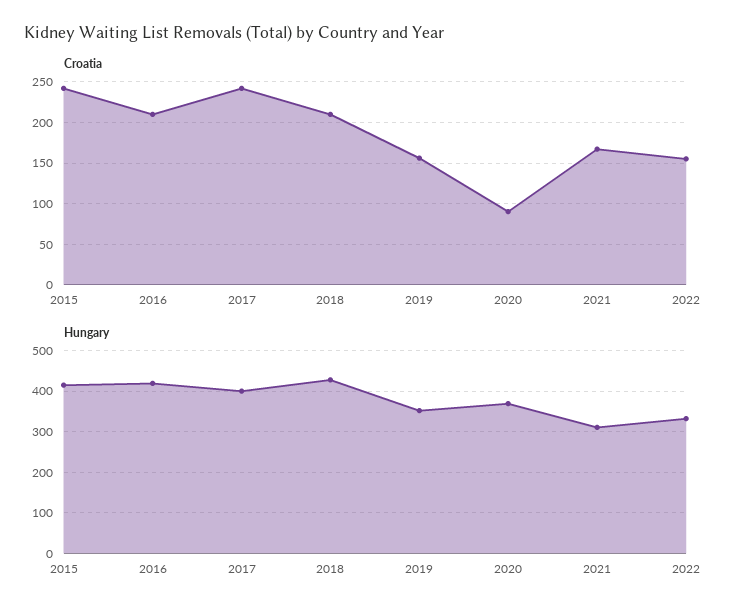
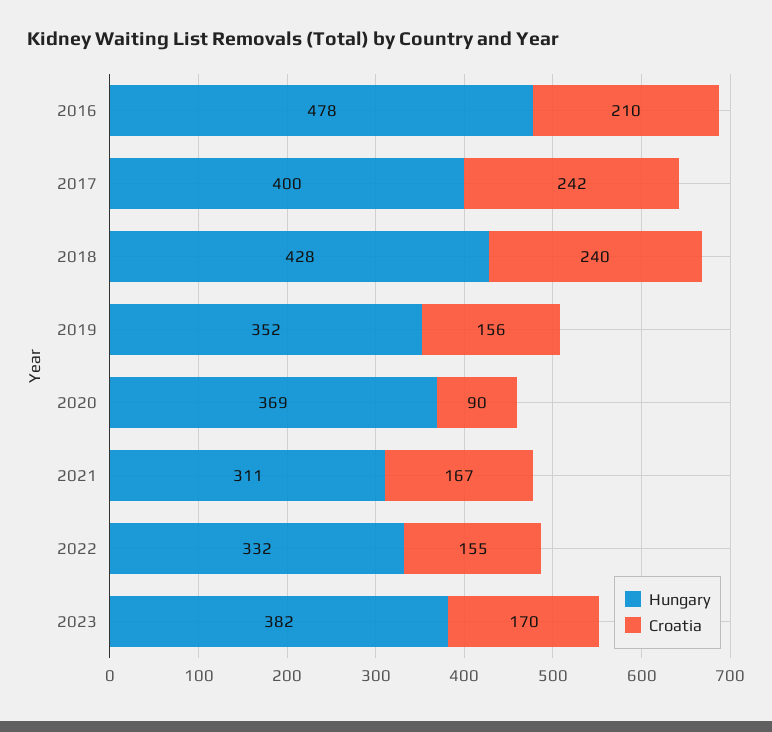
Croatia, 2015: 240 -> none
Croatia, 2018: 210 -> 240
Hungary, 2015: 420 -> none
Hungary, 2016: 420 -> 478
Hungary, 2023: none -> 382
Croatia, 2023: none -> 170

